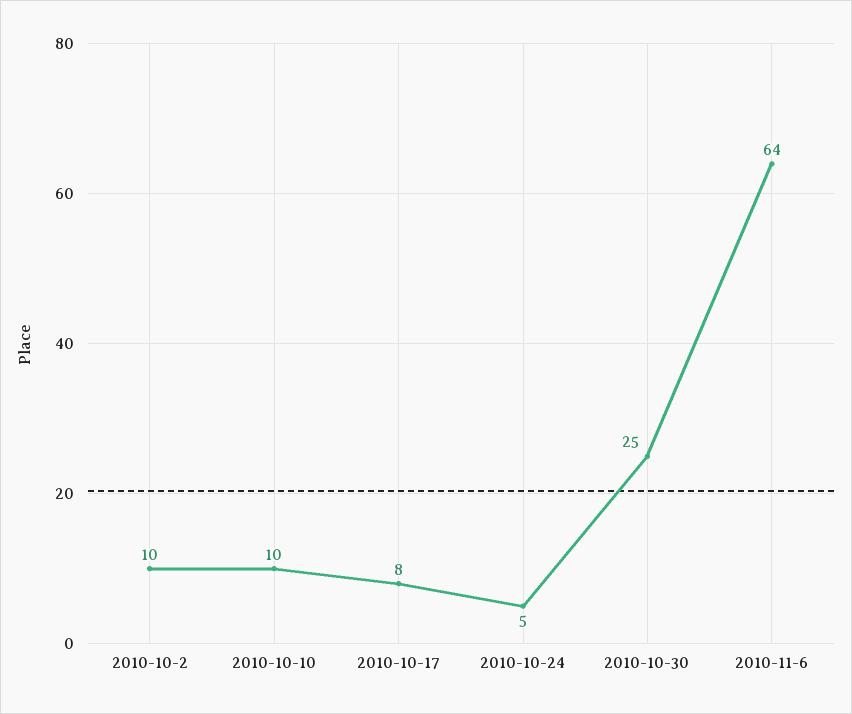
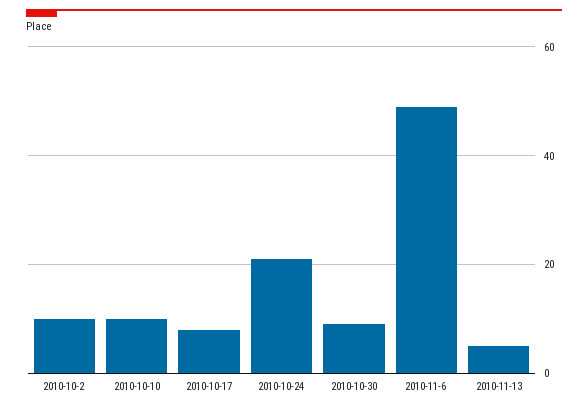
2010-10-24: 5 -> 20
2010-10-30: 25 -> 10
2010-11-6: 64 -> 50
2010-11-13: none -> 5

